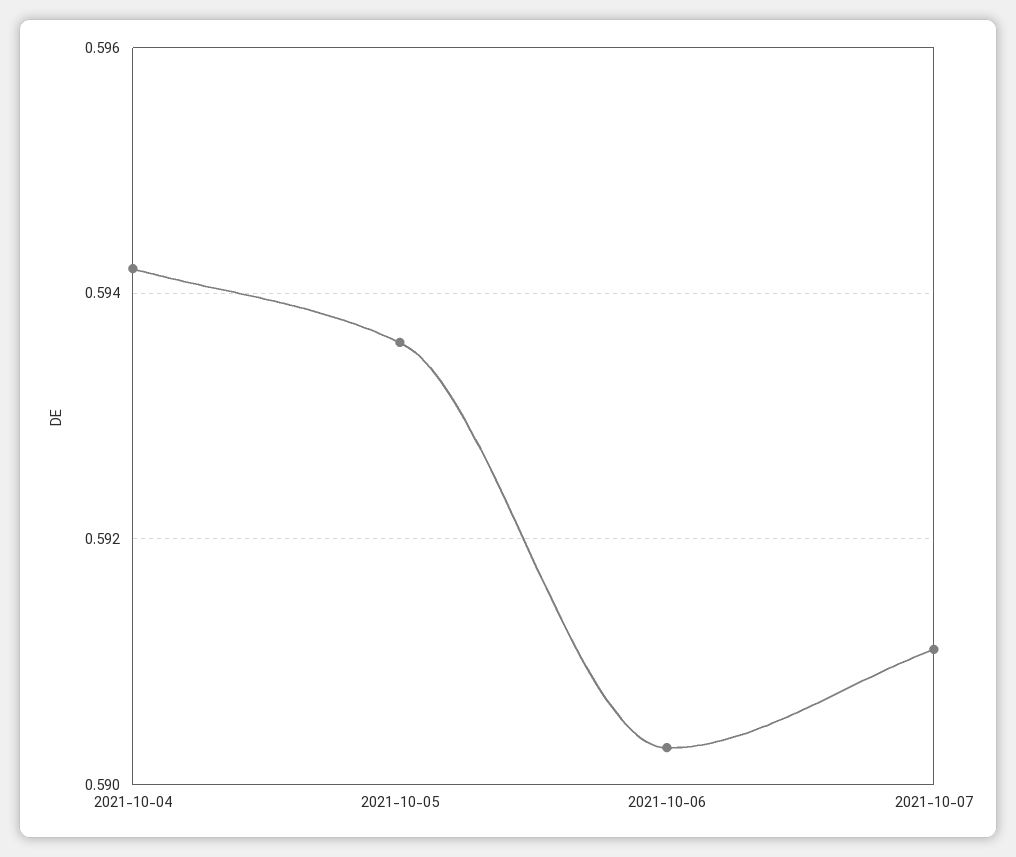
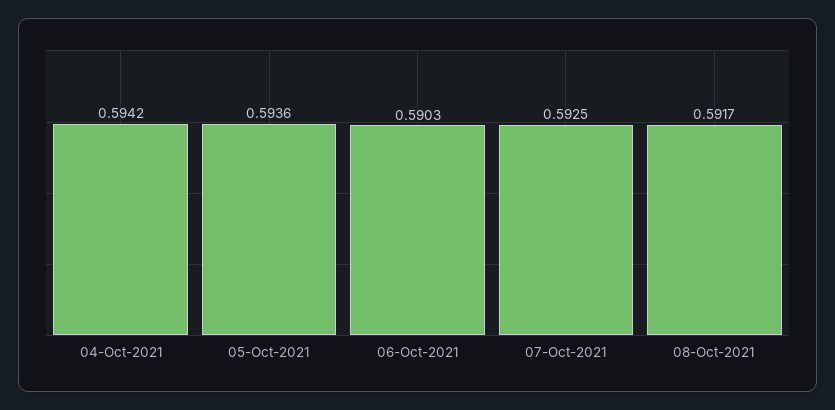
2021-10-07: 0.591 -> 0.5925
08-Oct-2021: none -> 0.5917

